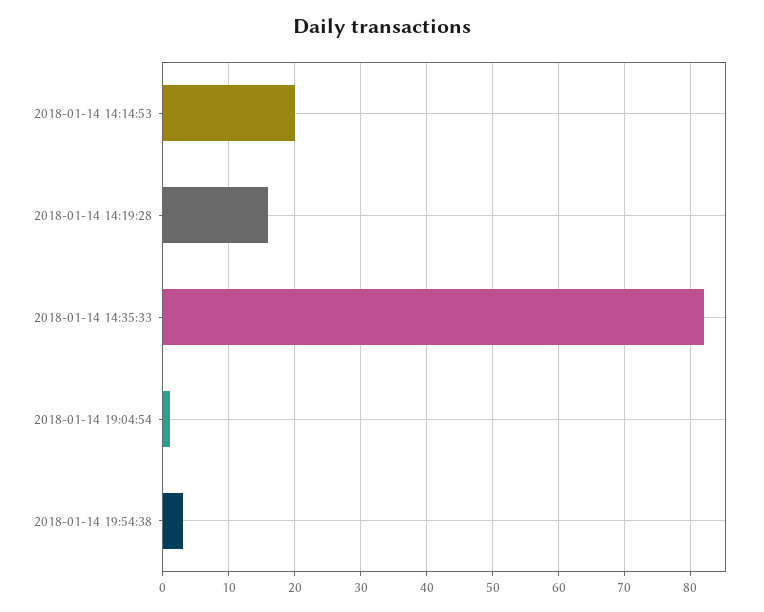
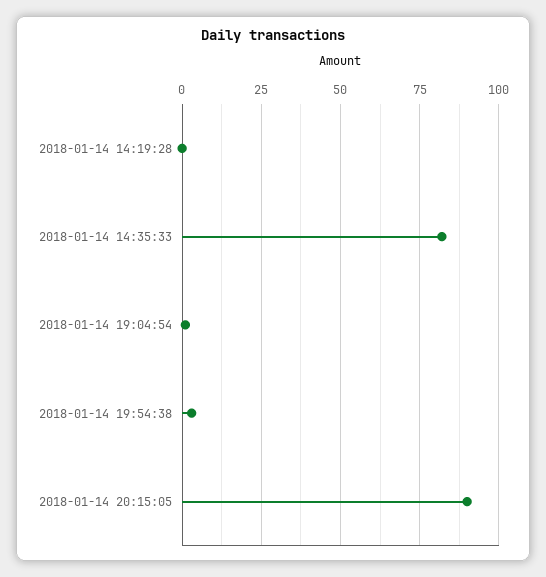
2018-01-14 14:14:53: 20 -> none
2018-01-14 14:19:28: 16 -> 0
2018-01-14 20:15:05: none -> 90

